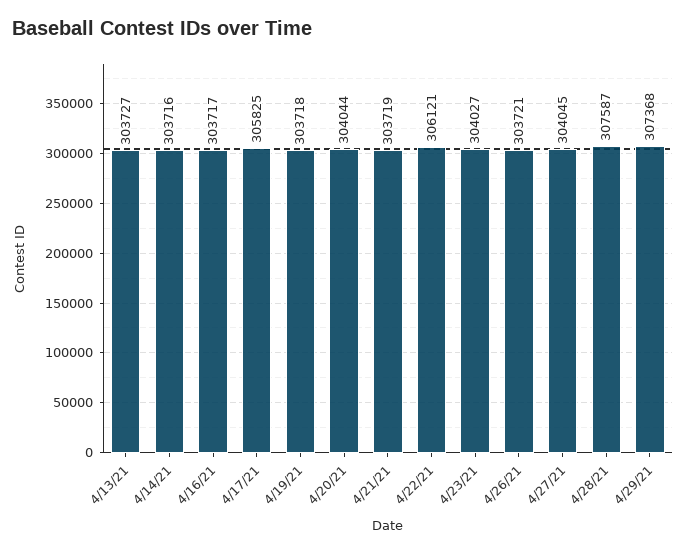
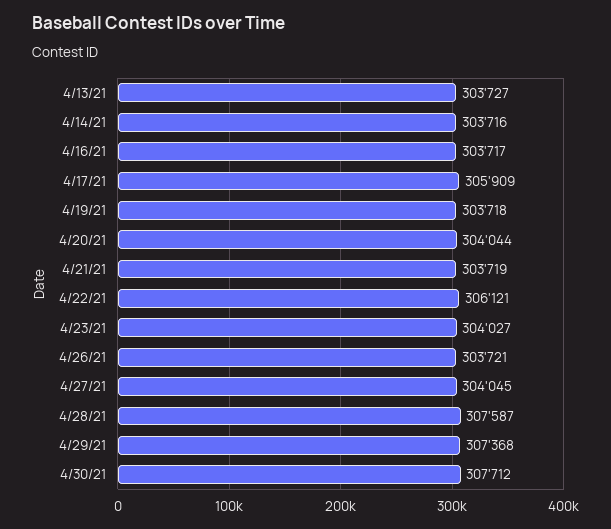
4/17/21: 305825 -> 305909
4/30/21: none -> 307712

